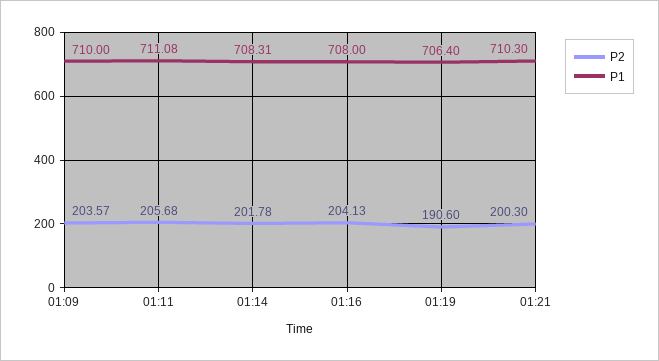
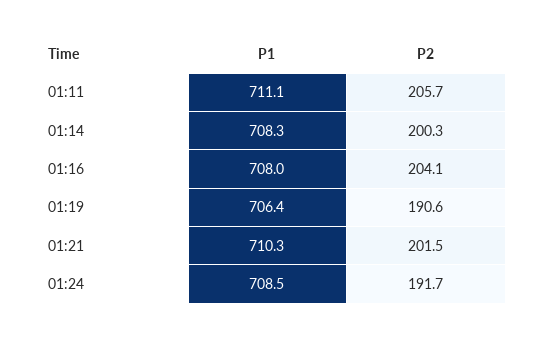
P2, 01:09: 203.57 -> none
P1, 01:09: 710 -> none
P2, 01:14: 201.78 -> 200.3
P2, 01:21: 200.3 -> 201.5
P1, 01:24: none -> 708.5
P2, 01:24: none -> 191.7

